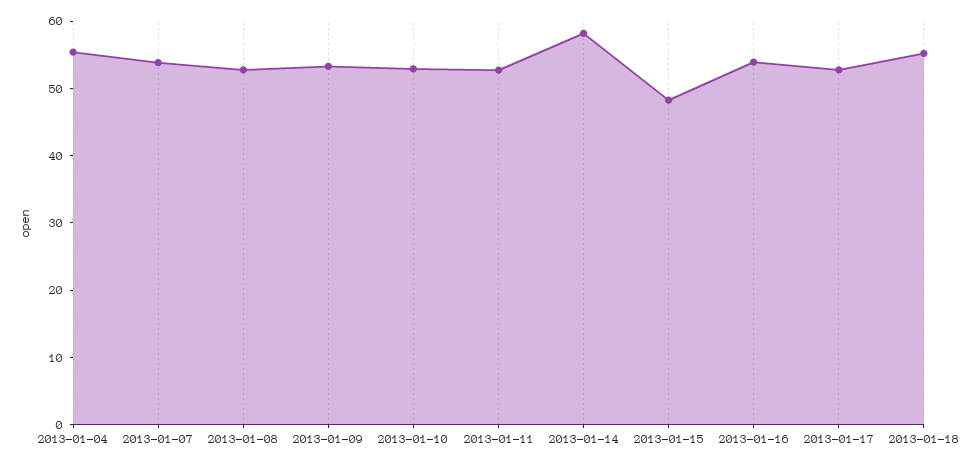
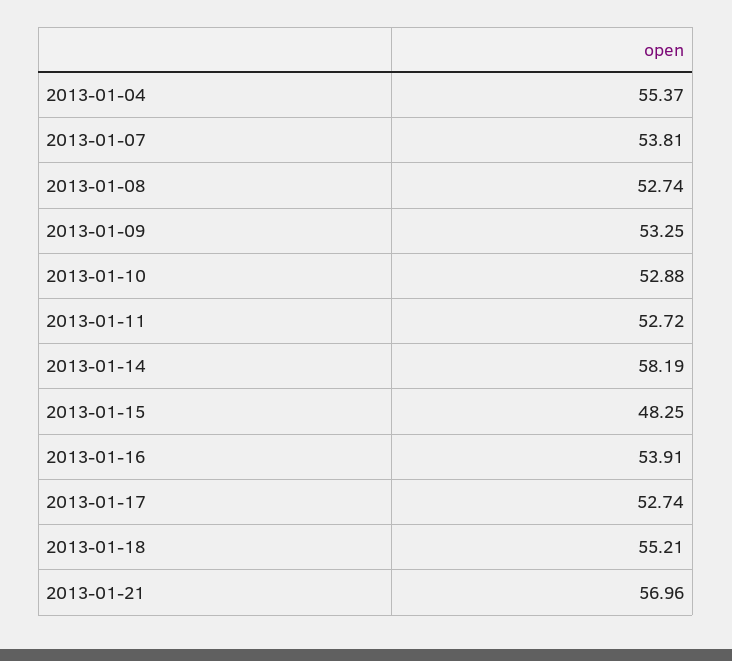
2013-01-21: none -> 56.96

